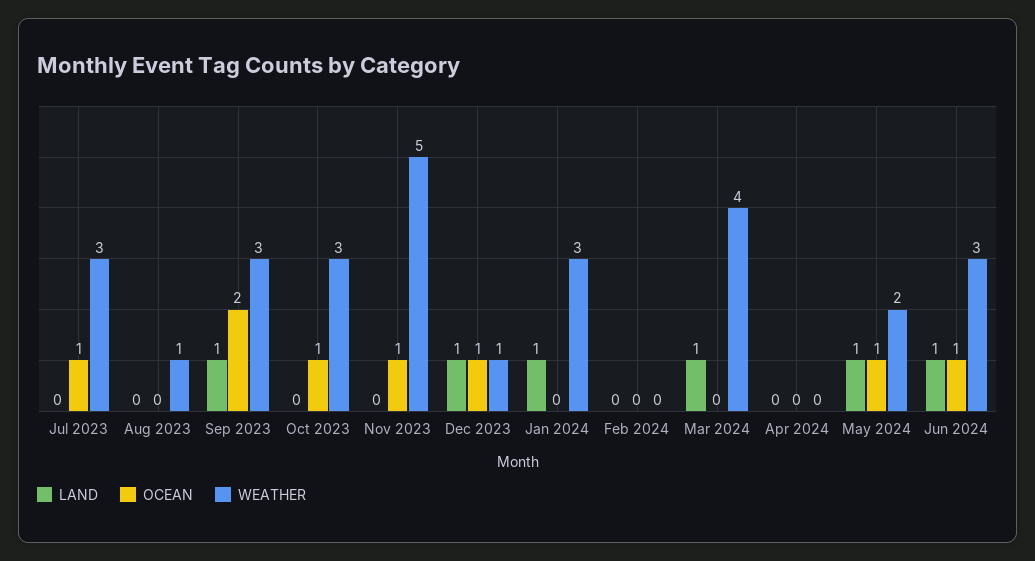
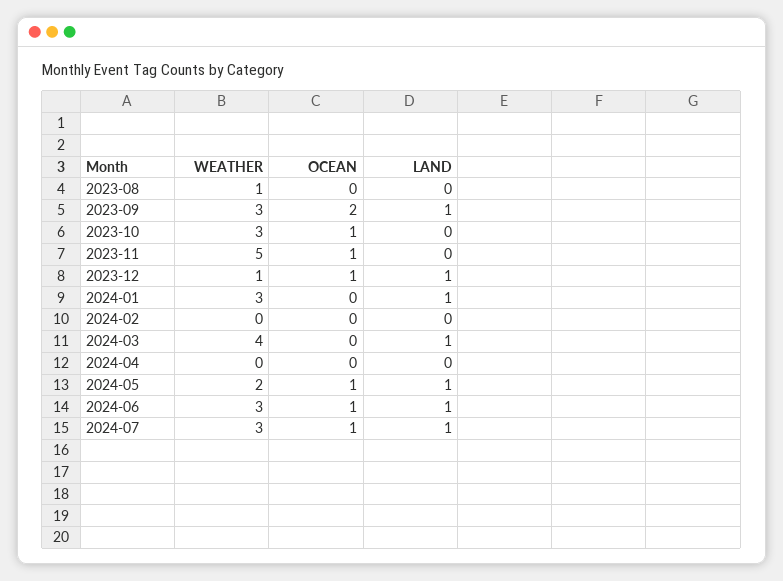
LAND, Jul 2023: 0 -> none
OCEAN, Jul 2023: 1 -> none
WEATHER, Jul 2023: 3 -> none
WEATHER, 2024-07: none -> 3
OCEAN, 2024-07: none -> 1
LAND, 2024-07: none -> 1

